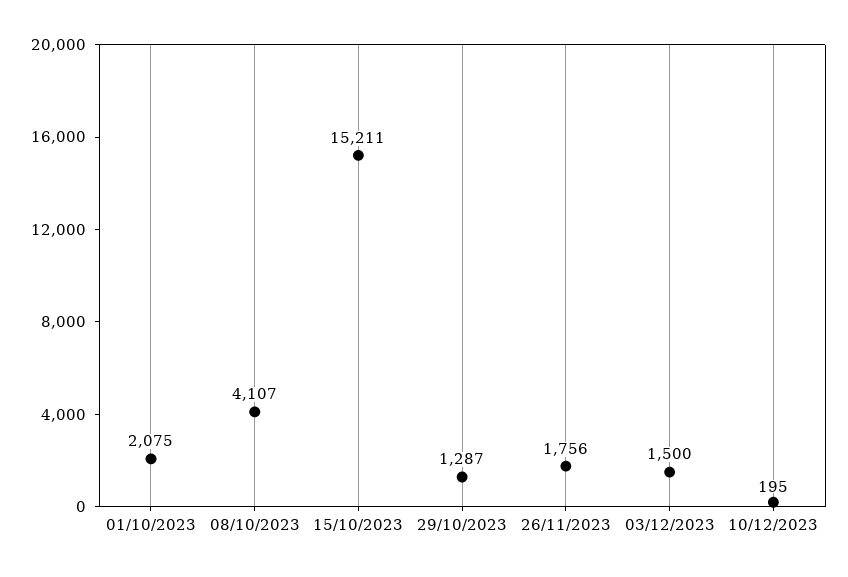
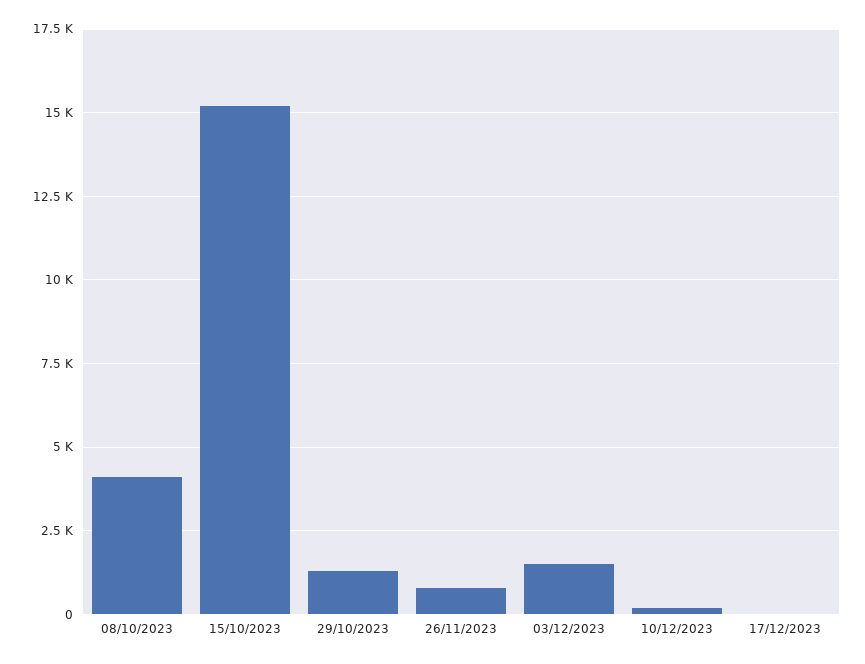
01/10/2023: 2075 -> none
26/11/2023: 1756 -> 750
17/12/2023: none -> 0

